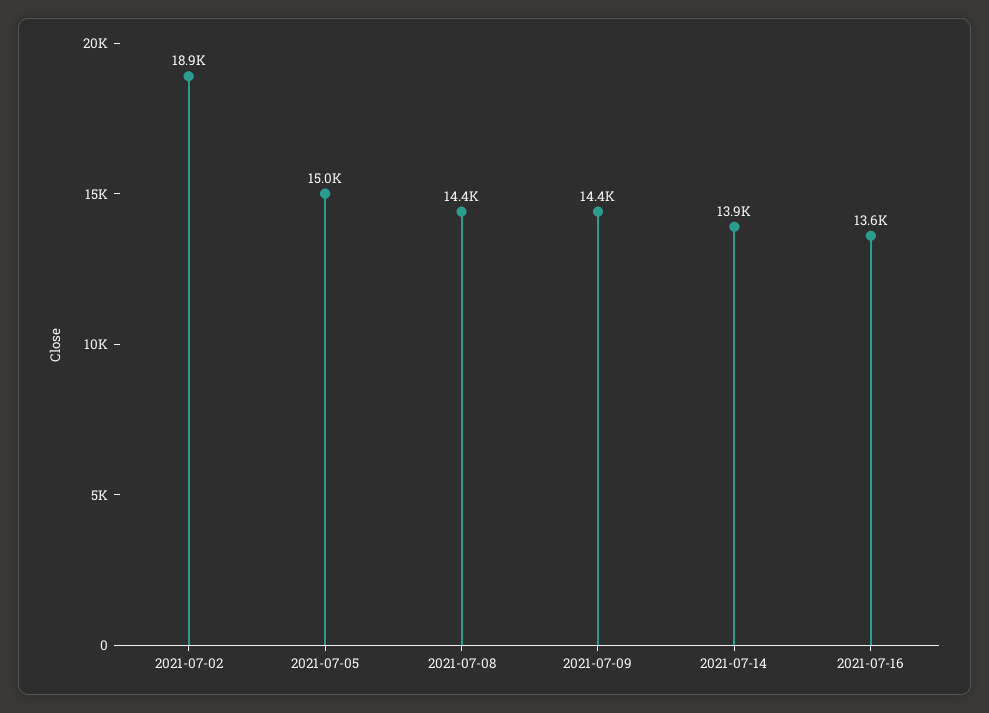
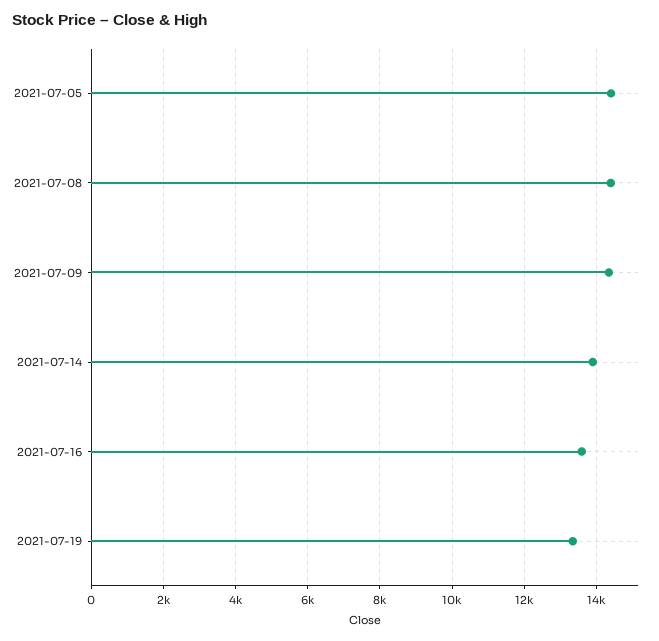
2021-07-02: 18900 -> none
2021-07-05: 15000 -> 14400
2021-07-19: none -> 13400

